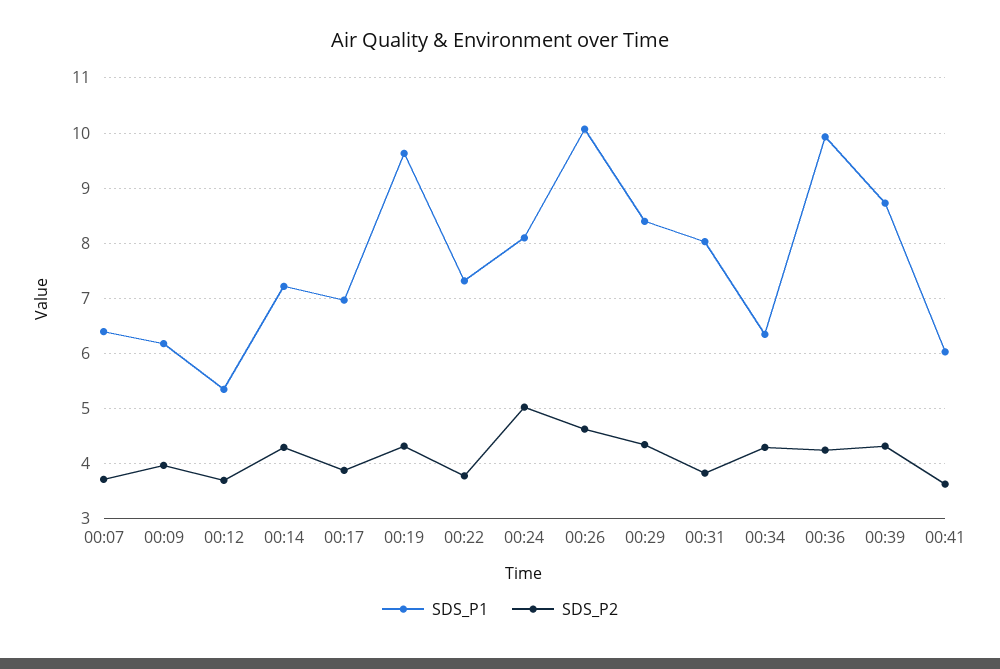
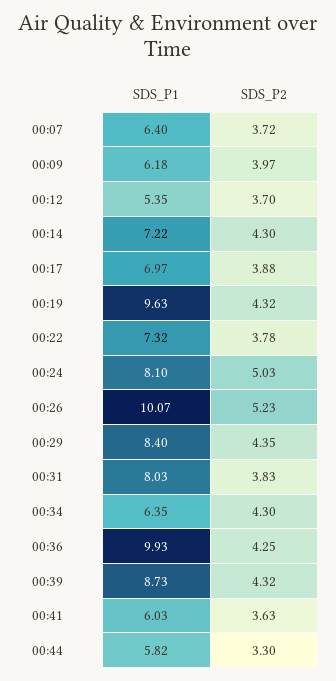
SDS_P2, 00:26: 4.6 -> 5.23
SDS_P1, 00:44: none -> 5.82
SDS_P2, 00:44: none -> 3.3

